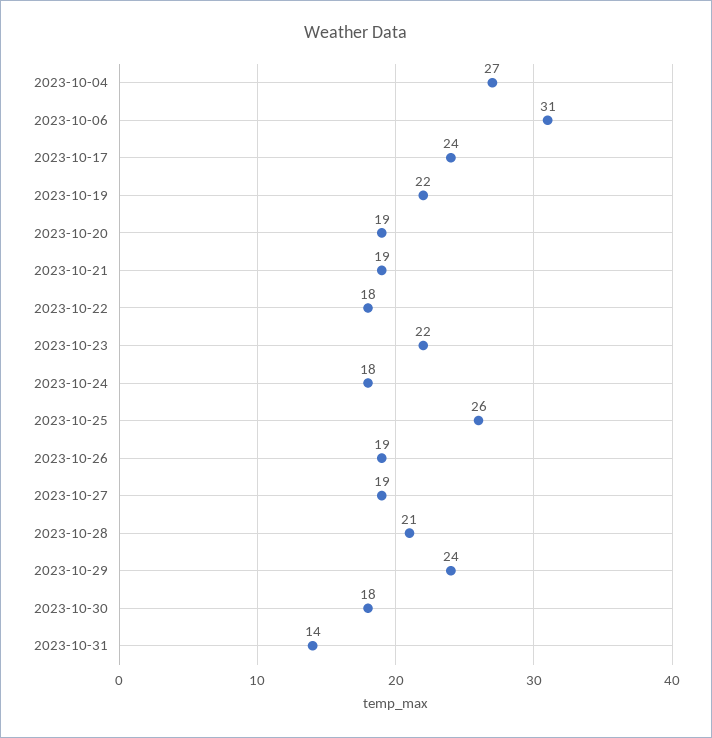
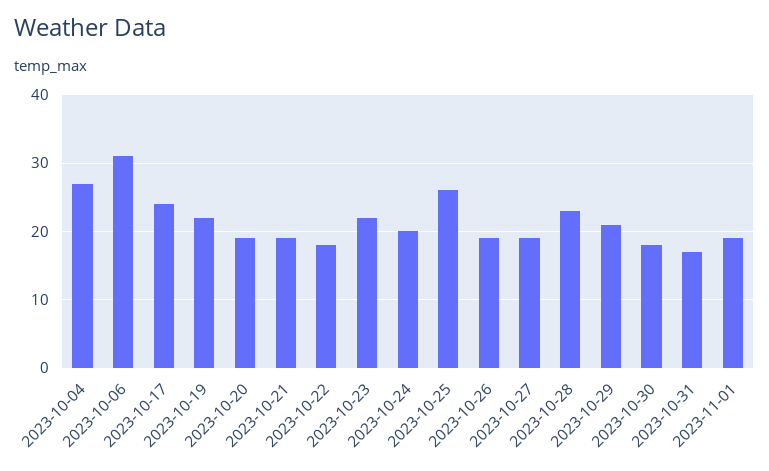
2023-10-24: 18 -> 20
2023-10-28: 21 -> 23
2023-10-29: 24 -> 21
2023-10-31: 14 -> 17
2023-11-01: none -> 19

